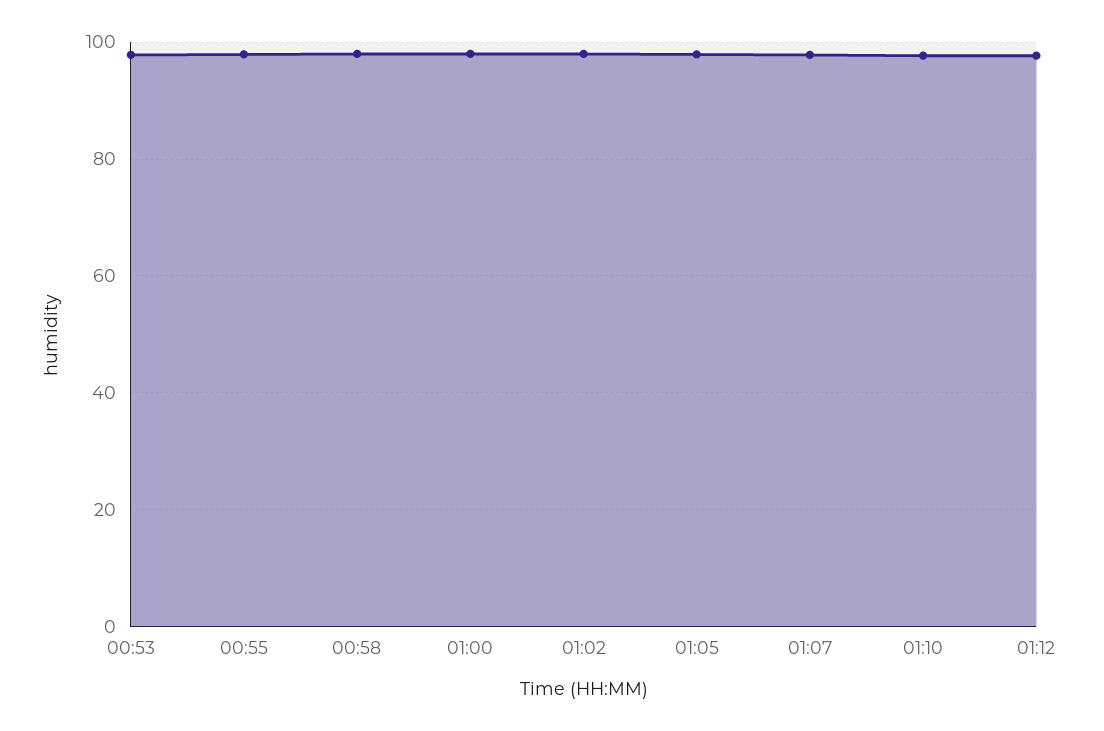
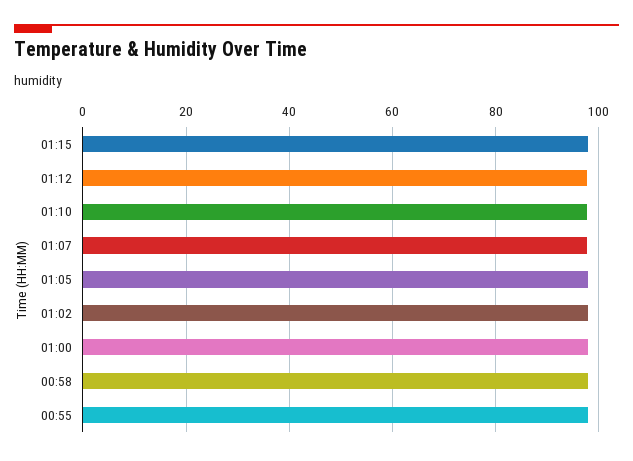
00:53: 98 -> none
01:15: none -> 98

